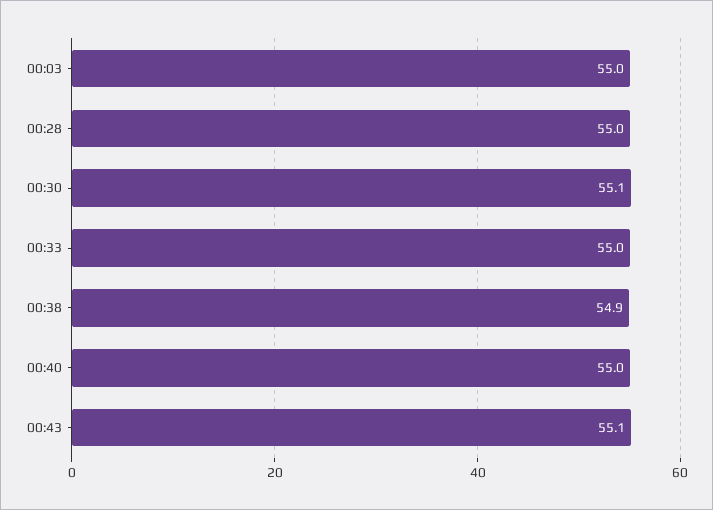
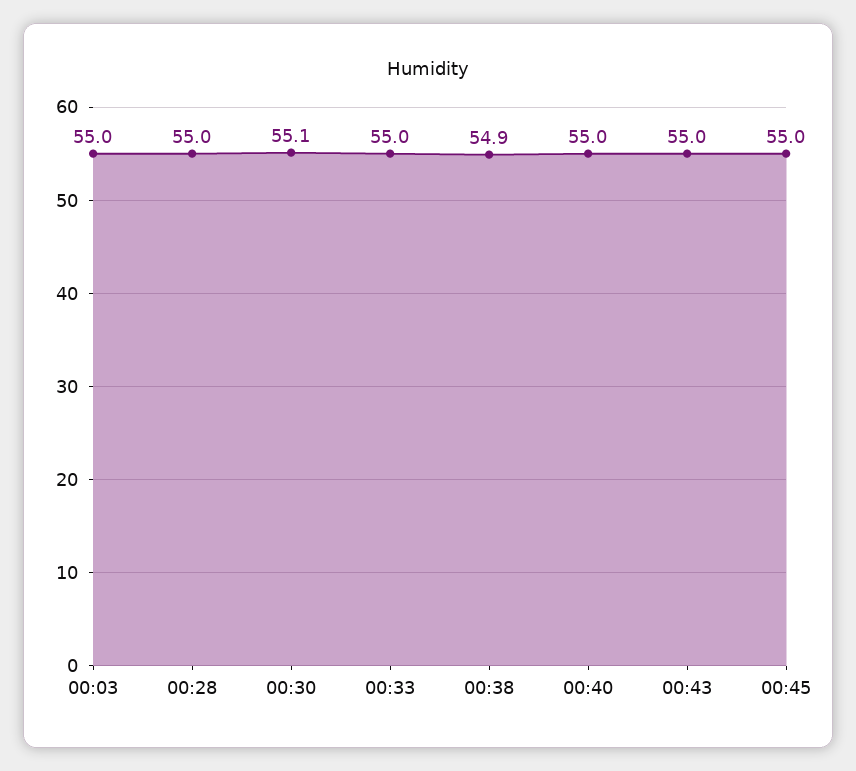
00:43: 55.1 -> 55
00:45: none -> 55

